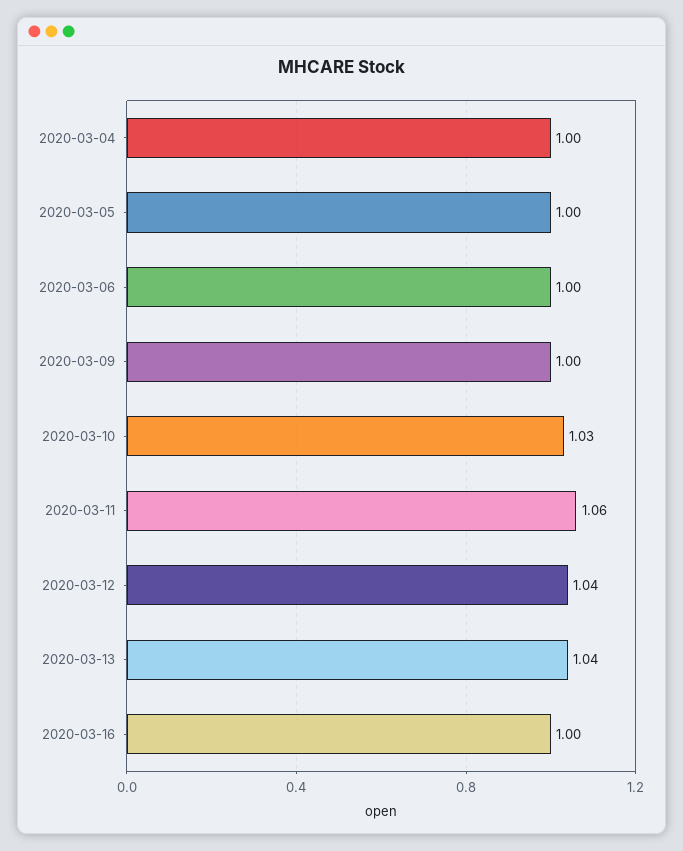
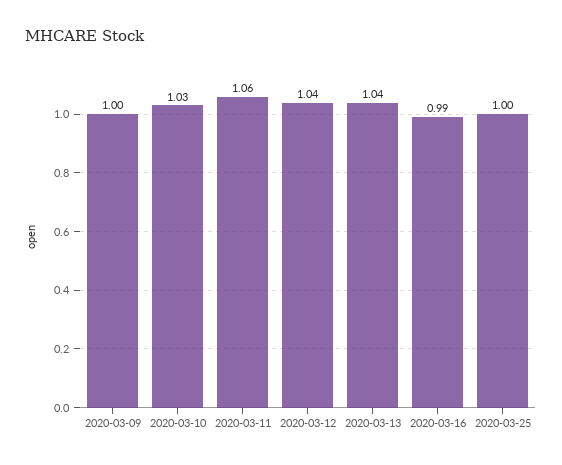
2020-03-04: 1 -> none
2020-03-05: 1 -> none
2020-03-06: 1 -> none
2020-03-16: 1 -> 0.99
2020-03-25: none -> 1

